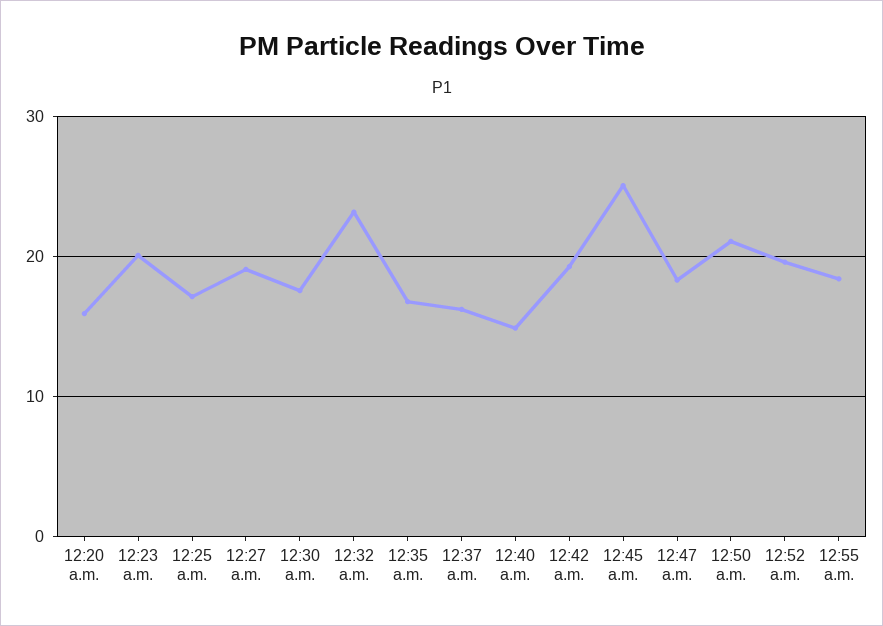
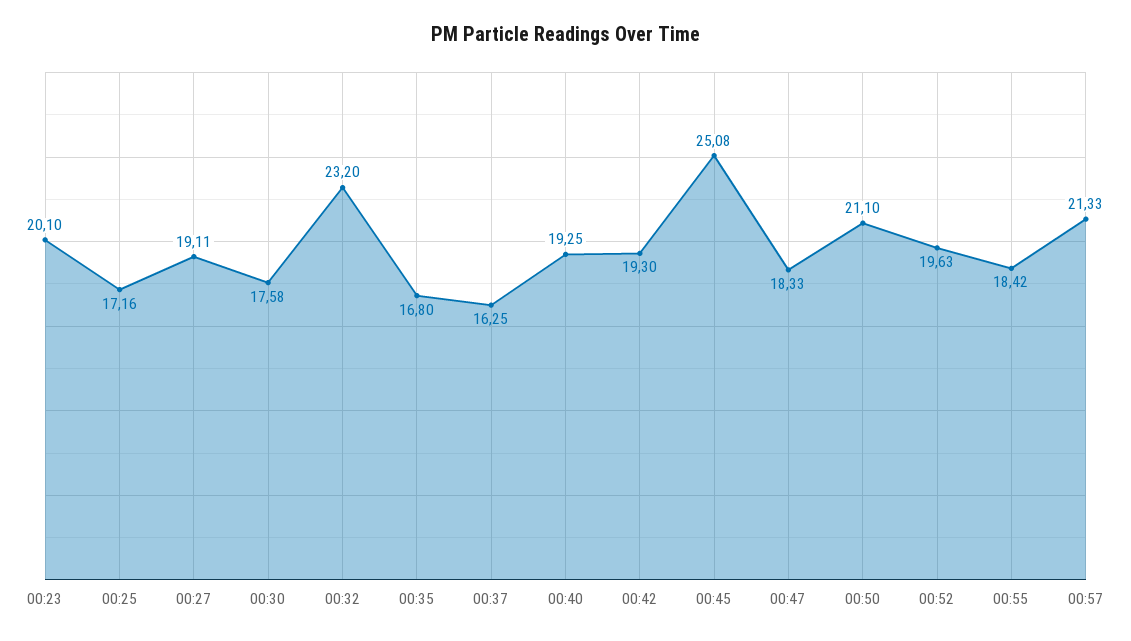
12:20 a.m.: 16 -> none
12:40 a.m.: 15 -> 19.25
00:57: none -> 21.33

